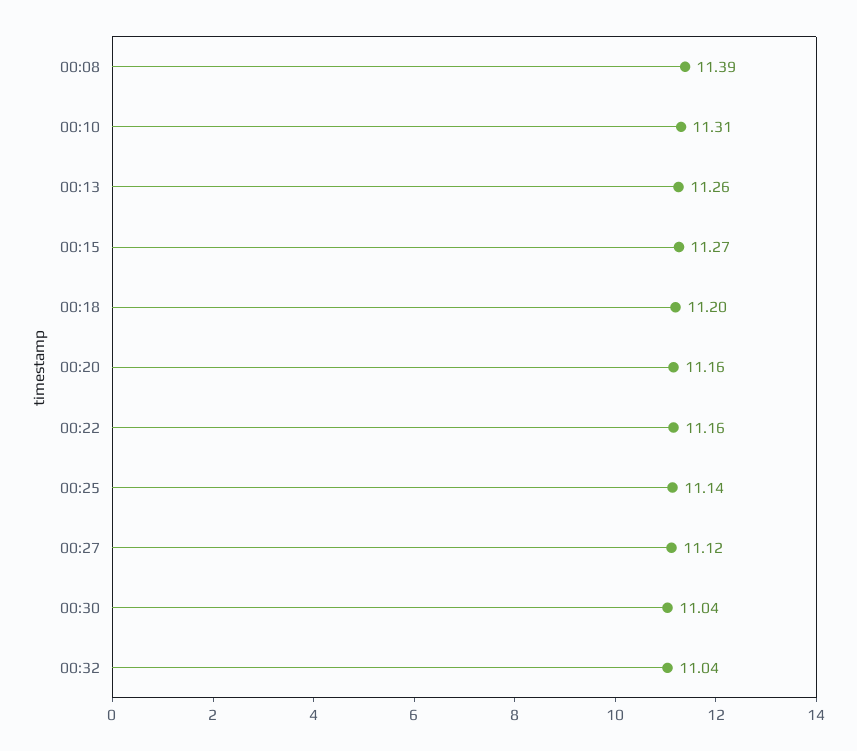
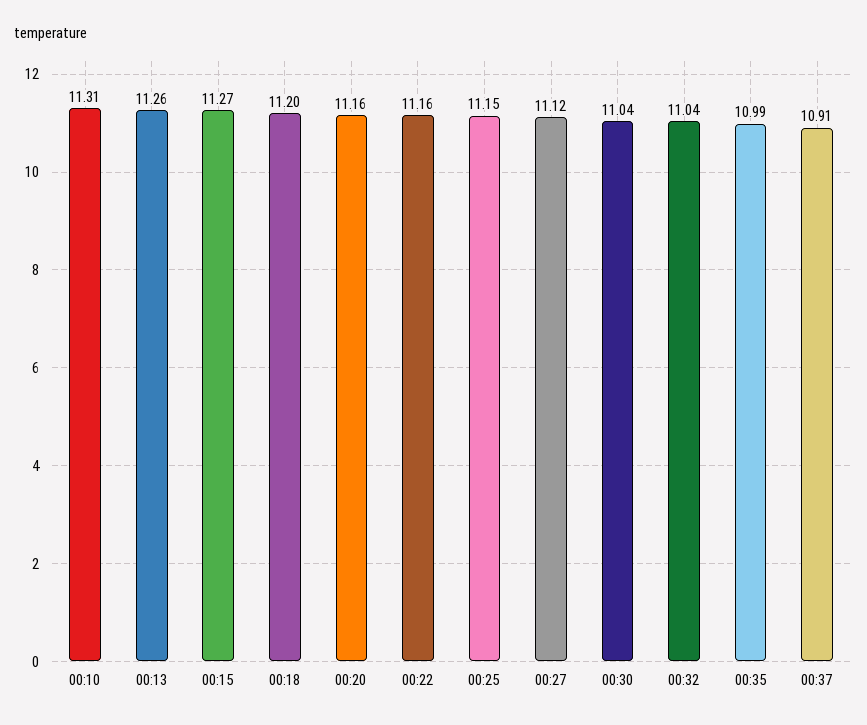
00:08: 11.39 -> none
00:25: 11.14 -> 11.15
00:35: none -> 10.99
00:37: none -> 10.91

